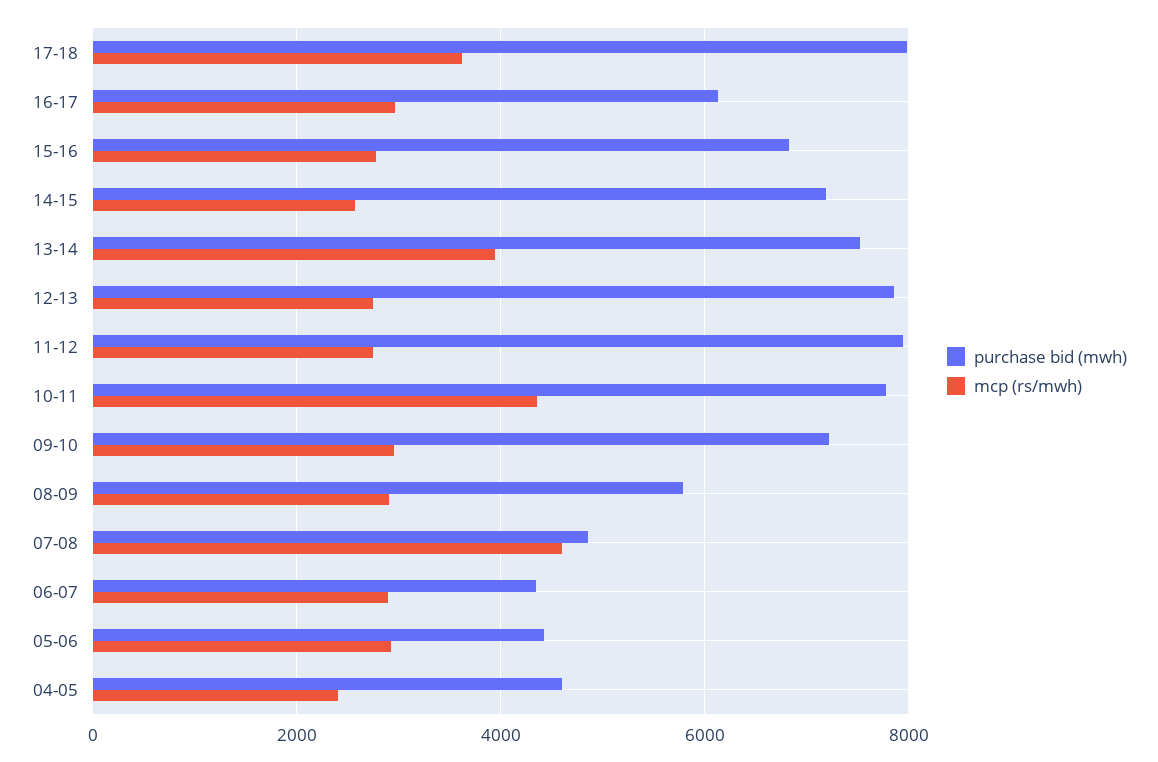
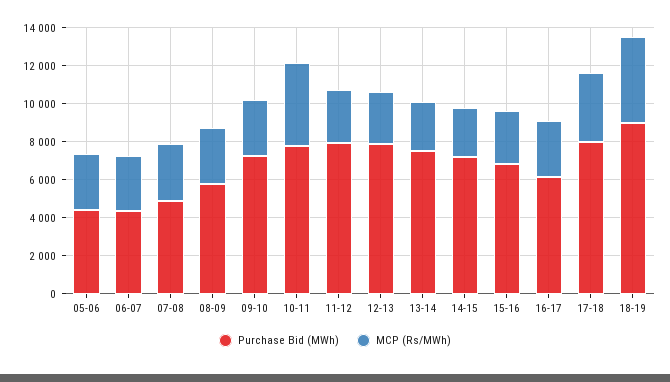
mcp (rs/mwh), 13-14: 4000 -> 2500
mcp (rs/mwh), 07-08: 4600 -> 3000
purchase bid (mwh), 04-05: 4600 -> none
mcp (rs/mwh), 04-05: 2400 -> none
purchase bid (mwh), 18-19: none -> 9000
mcp (rs/mwh), 18-19: none -> 4500

